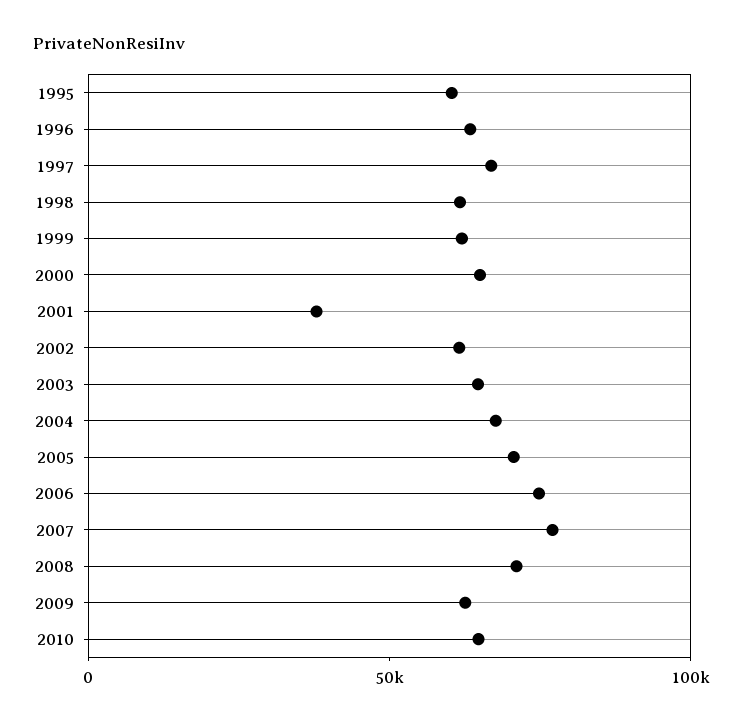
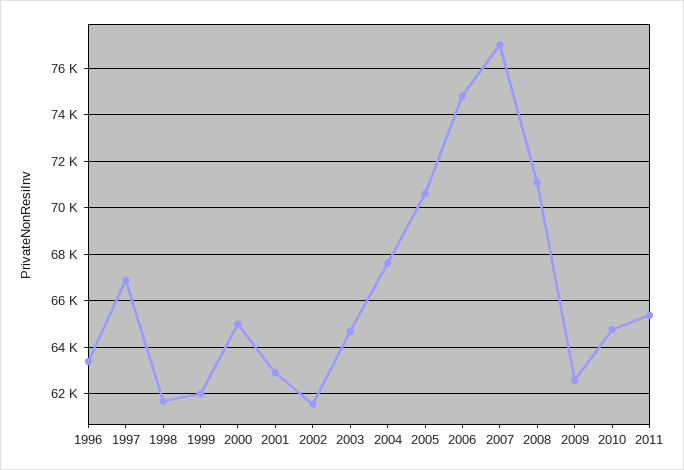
1995: 60000 -> none
2001: 40000 -> 63000
2011: none -> 65500

